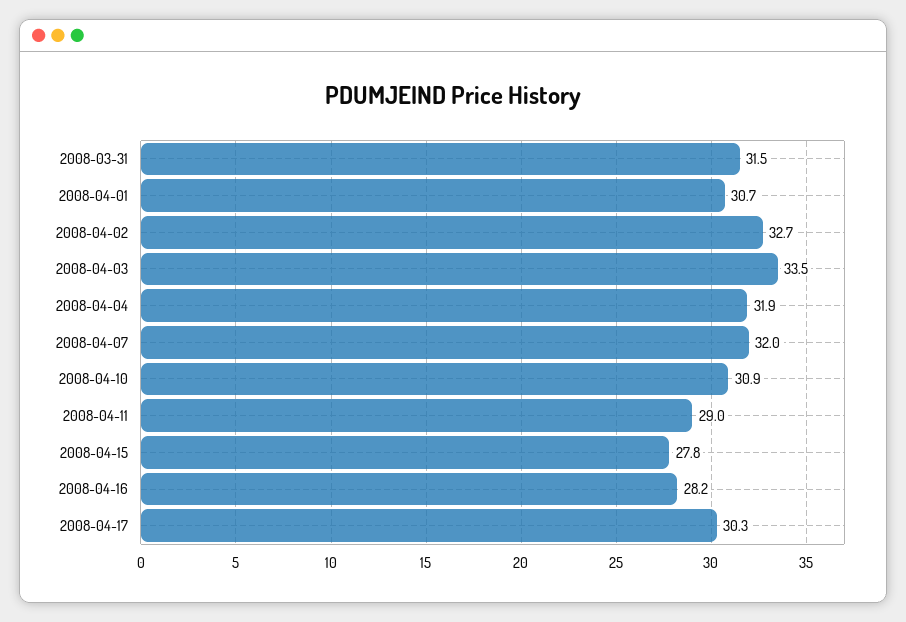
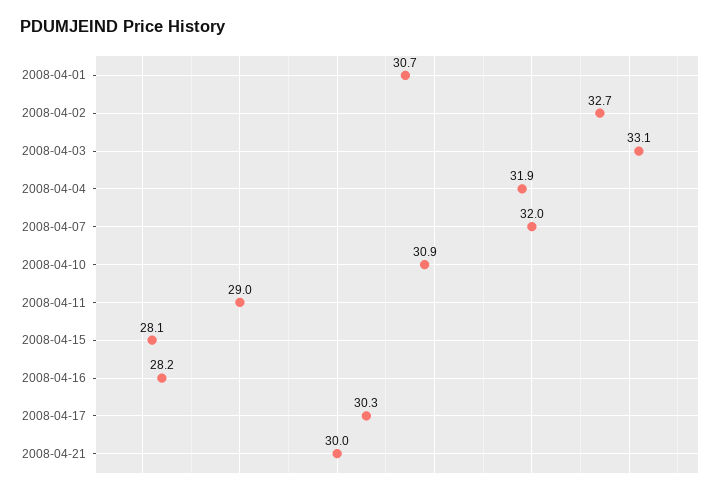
2008-03-31: 31.5 -> none
2008-04-03: 33.5 -> 33.1
2008-04-15: 27.8 -> 28.1
2008-04-21: none -> 30

